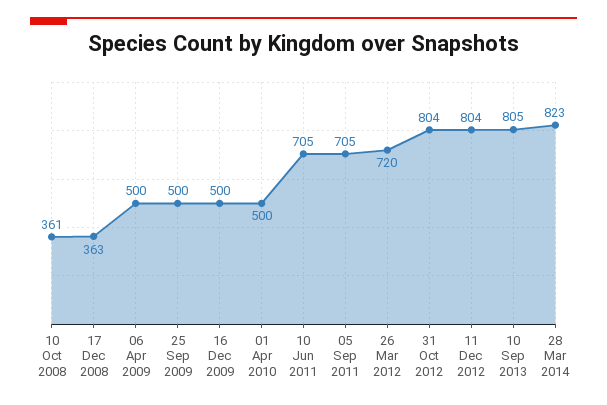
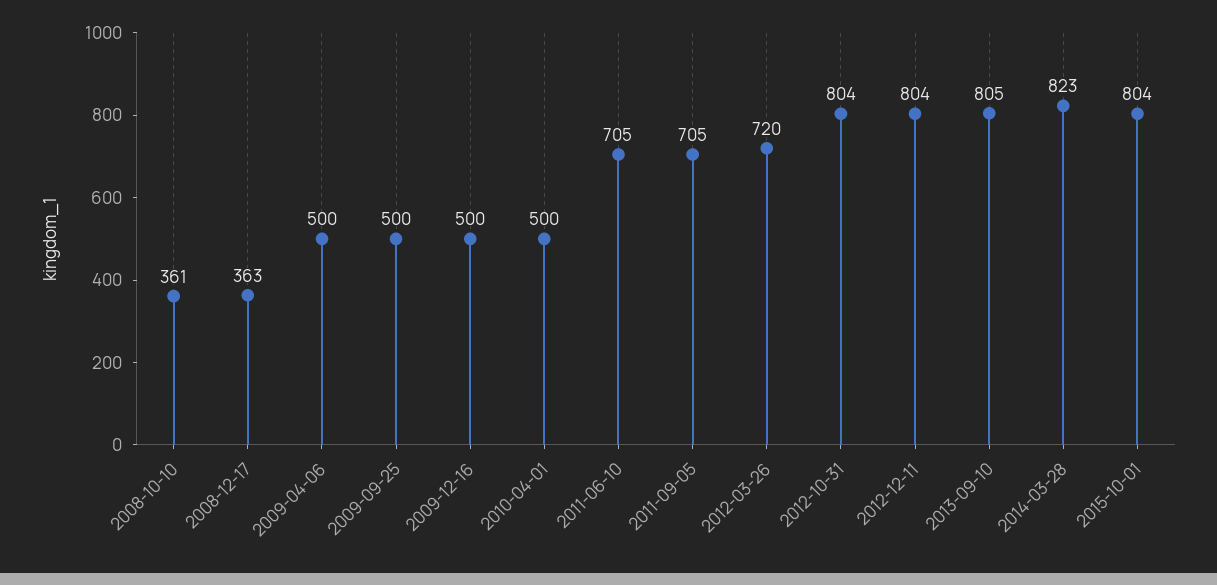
2015-10-01: none -> 804

